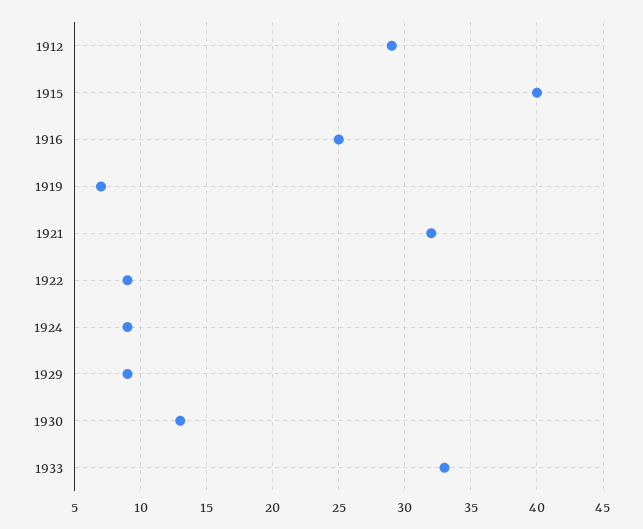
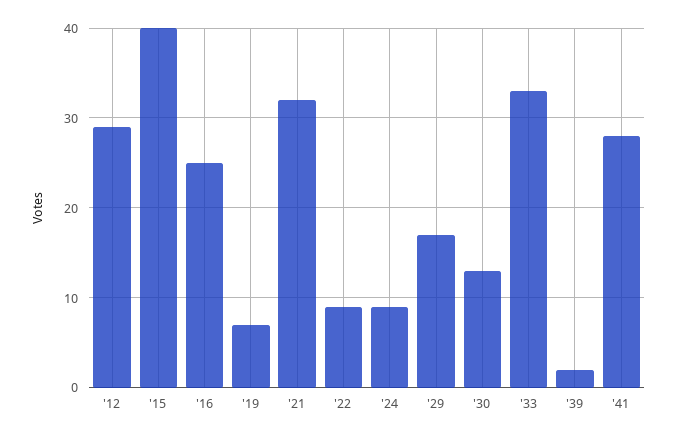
1929: 9 -> 17
'39: none -> 2
'41: none -> 28

